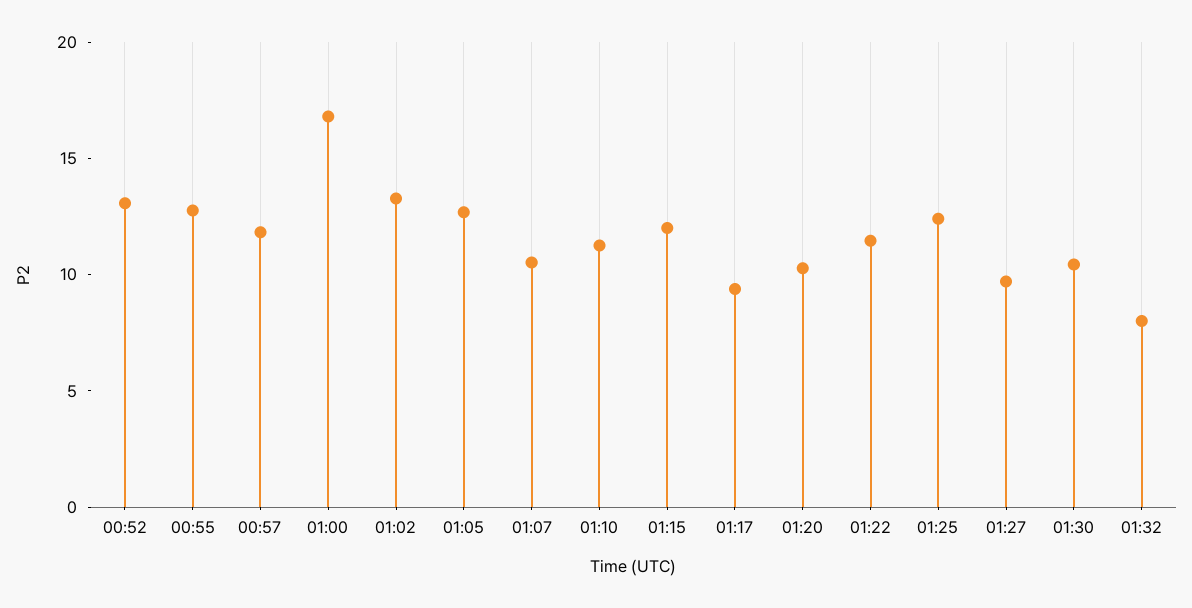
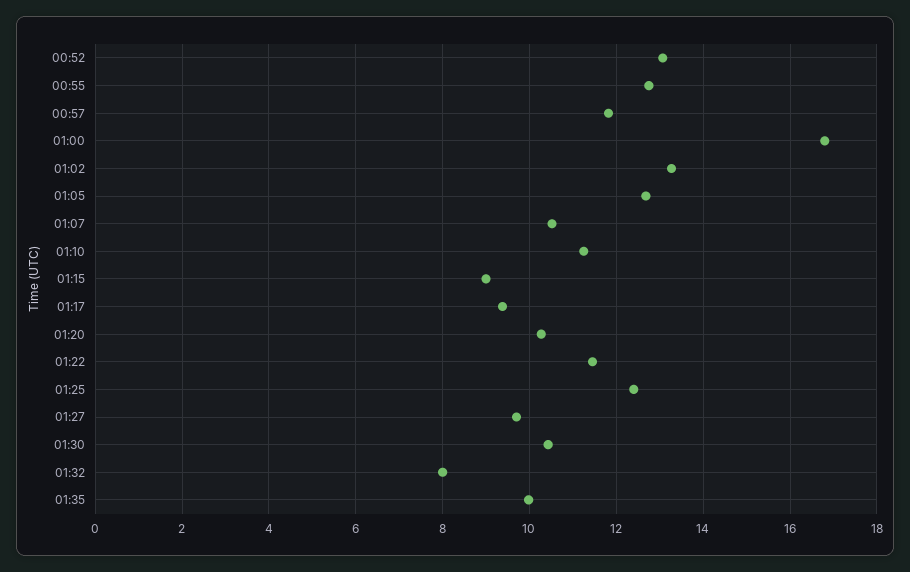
01:15: 12 -> 9
01:35: none -> 10

